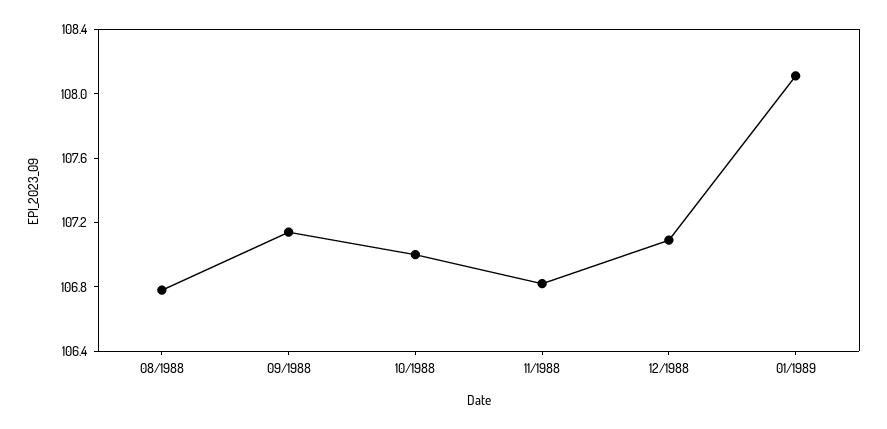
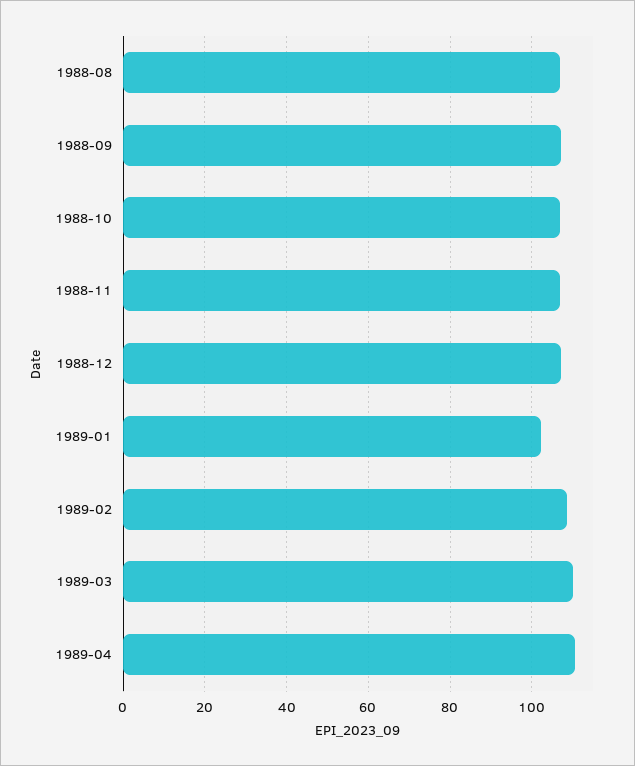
01/1989: 108.1 -> 102
1989-02: none -> 108
1989-03: none -> 110
1989-04: none -> 110

